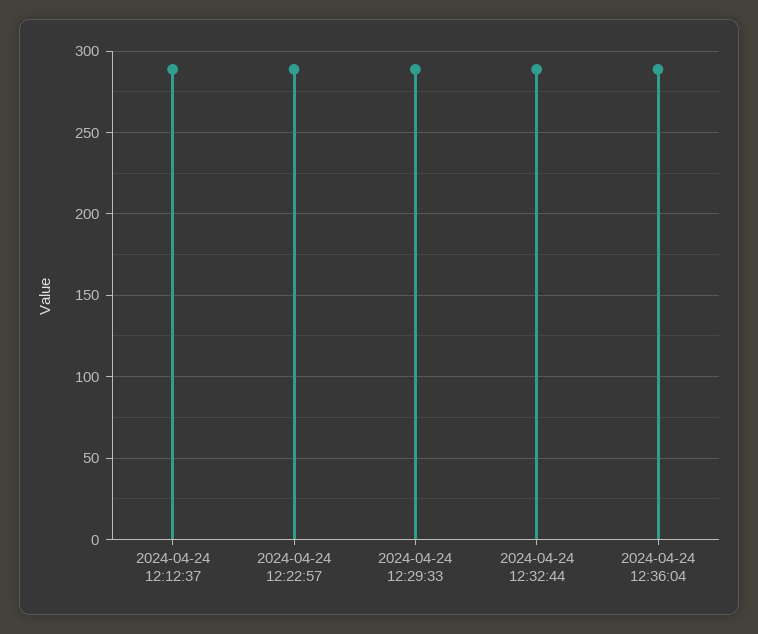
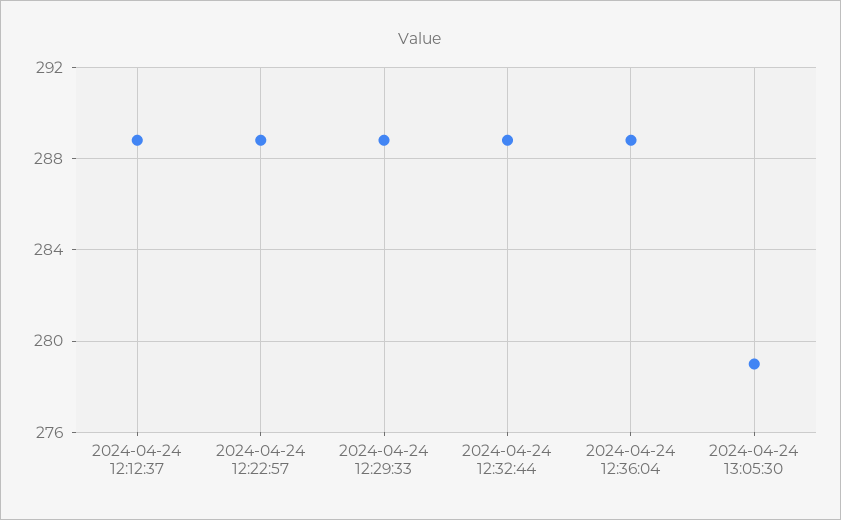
2024-04-24 13:05:30: none -> 279

